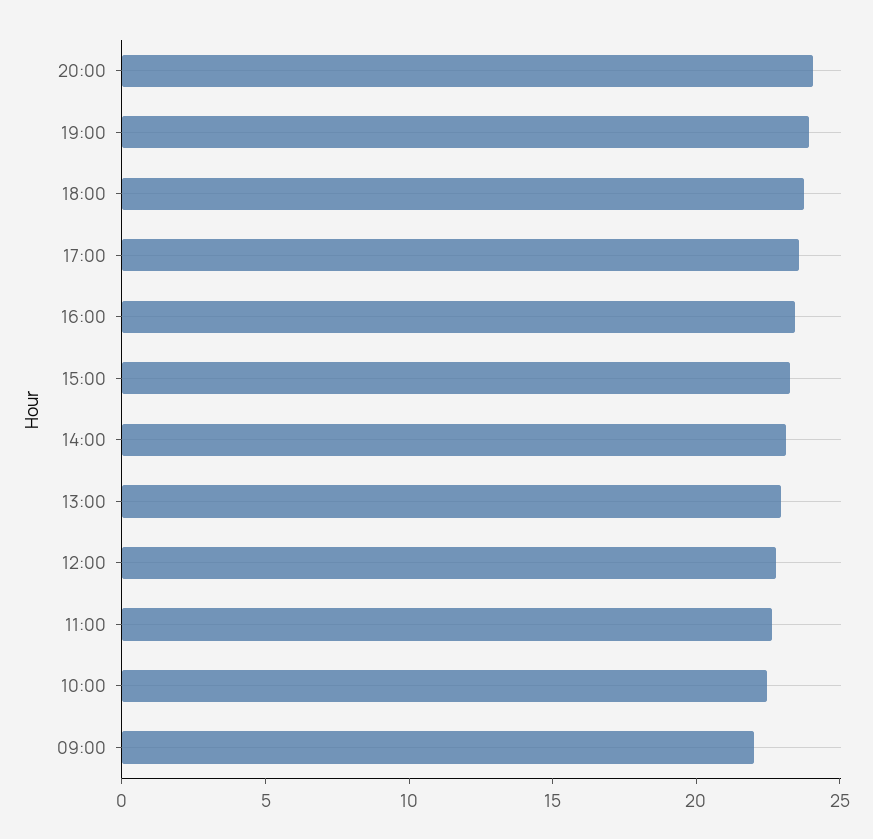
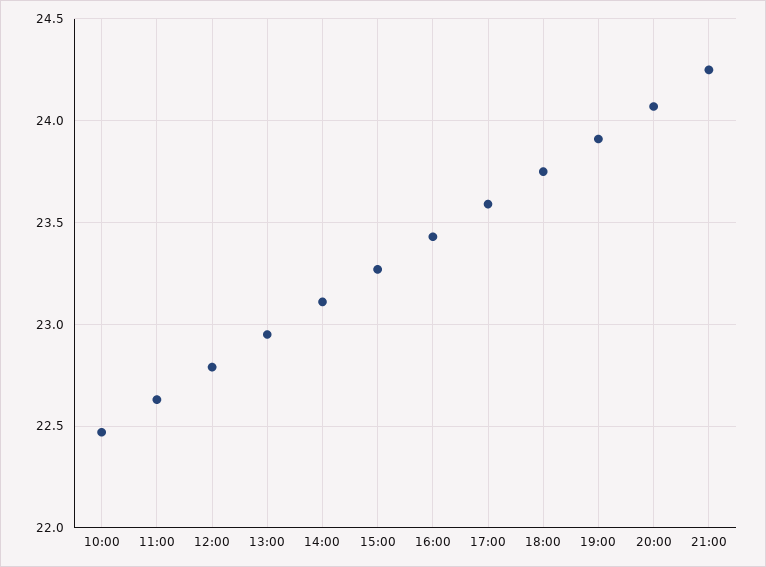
09:00: 22 -> none
21:00: none -> 24.25

